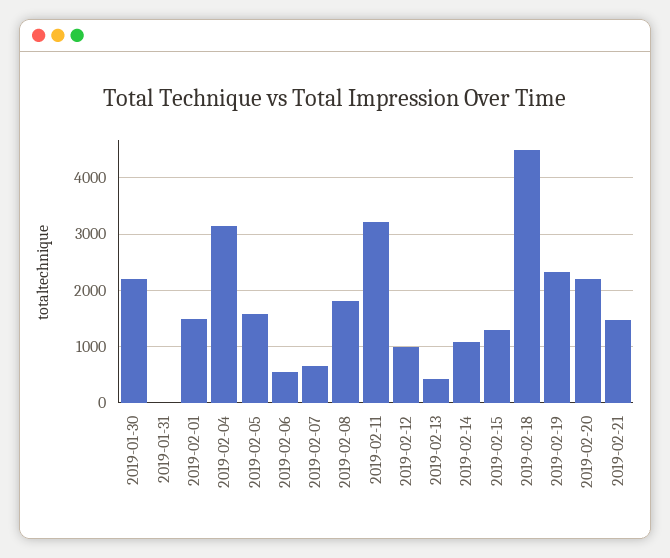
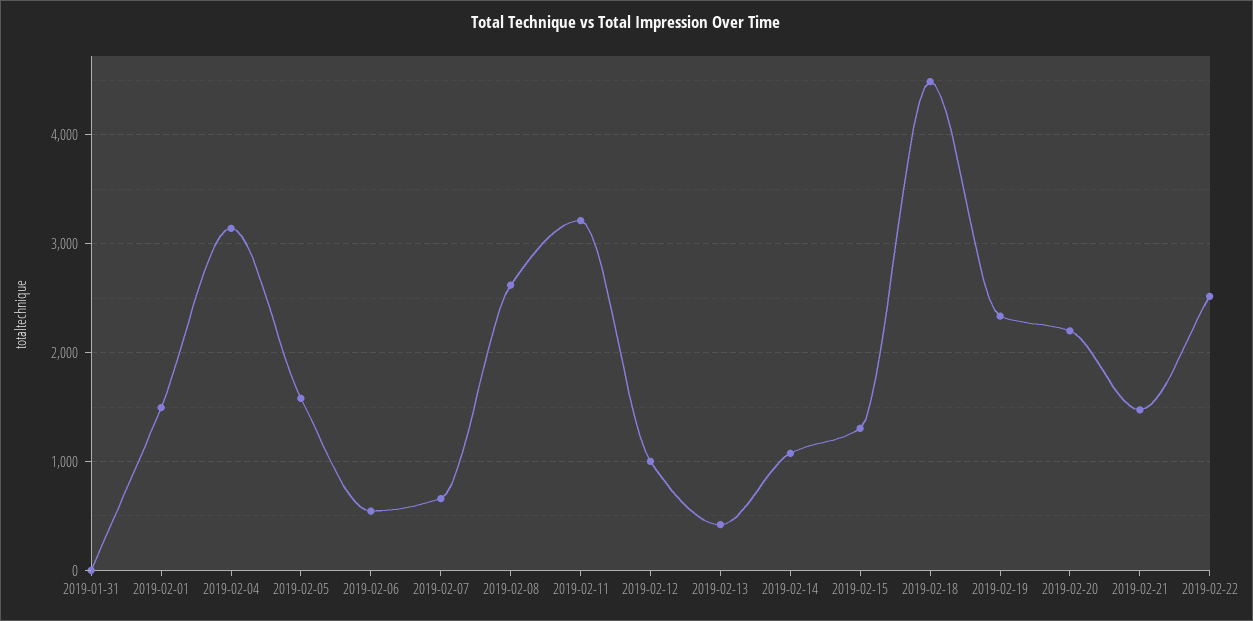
2019-01-30: 2200 -> none
2019-02-08: 1800 -> 2600
2019-02-22: none -> 2500

